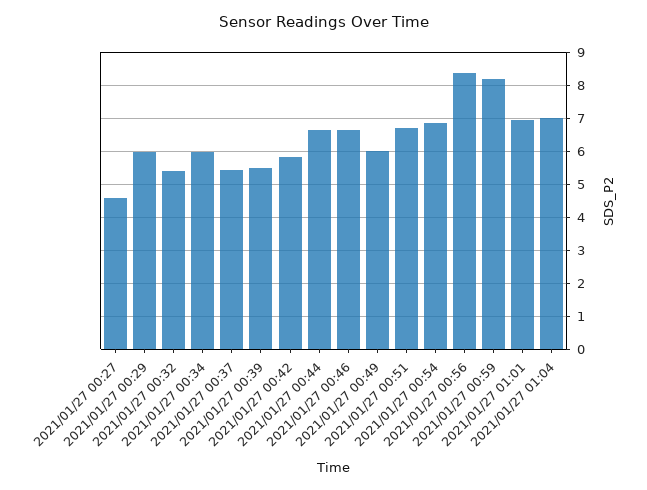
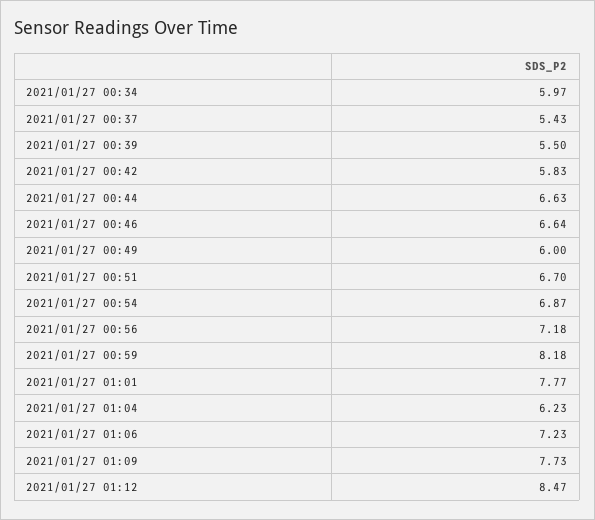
2021/01/27 00:27: 4.6 -> none
2021/01/27 00:29: 6 -> none
2021/01/27 00:32: 5.4 -> none
2021/01/27 00:56: 8.4 -> 7.18
2021/01/27 01:01: 7 -> 7.77
2021/01/27 01:04: 7 -> 6.23
2021/01/27 01:06: none -> 7.23
2021/01/27 01:09: none -> 7.73
2021/01/27 01:12: none -> 8.47

